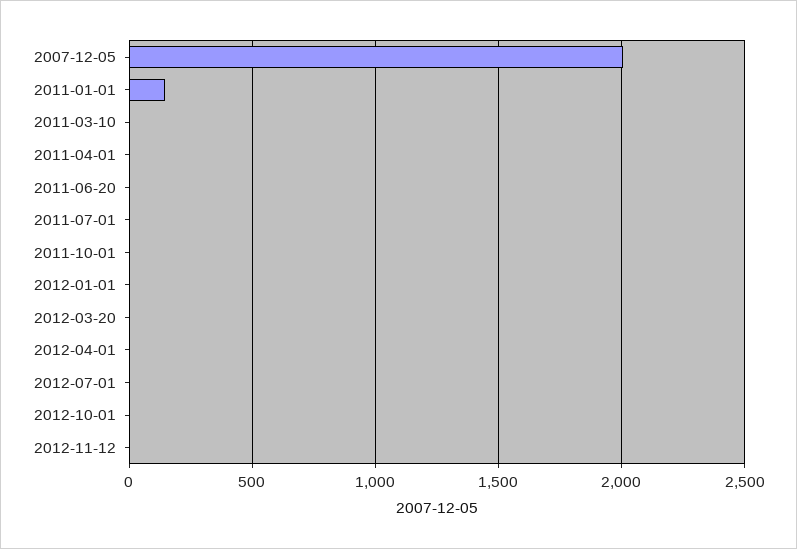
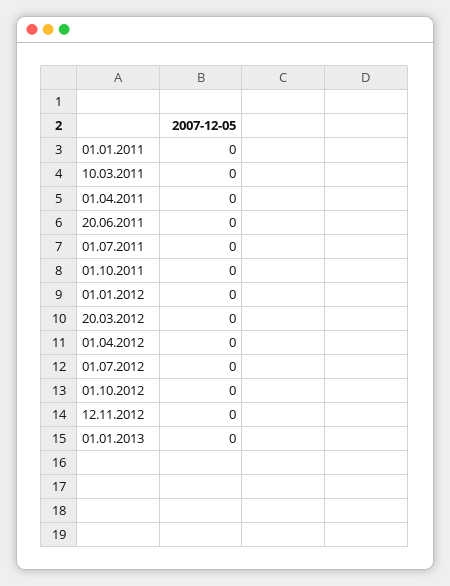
2007-12-05: 2000 -> none
2011-01-01: 150 -> 0
01.01.2013: none -> 0

